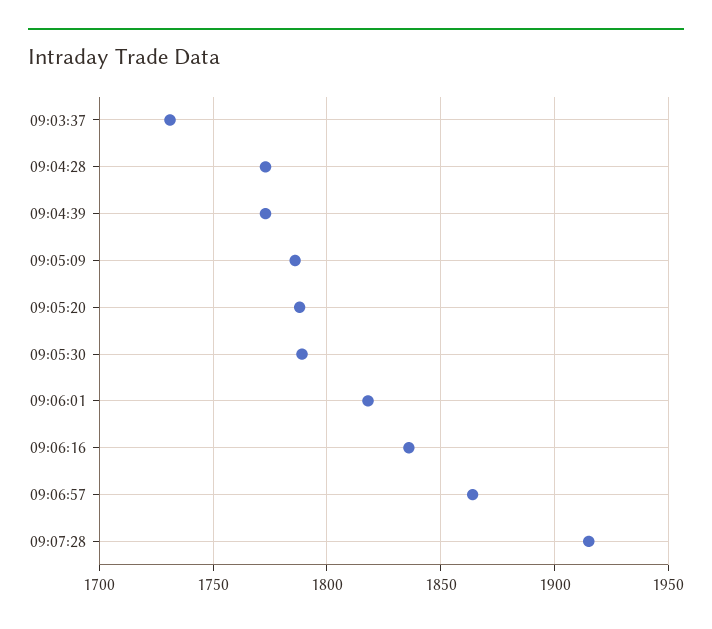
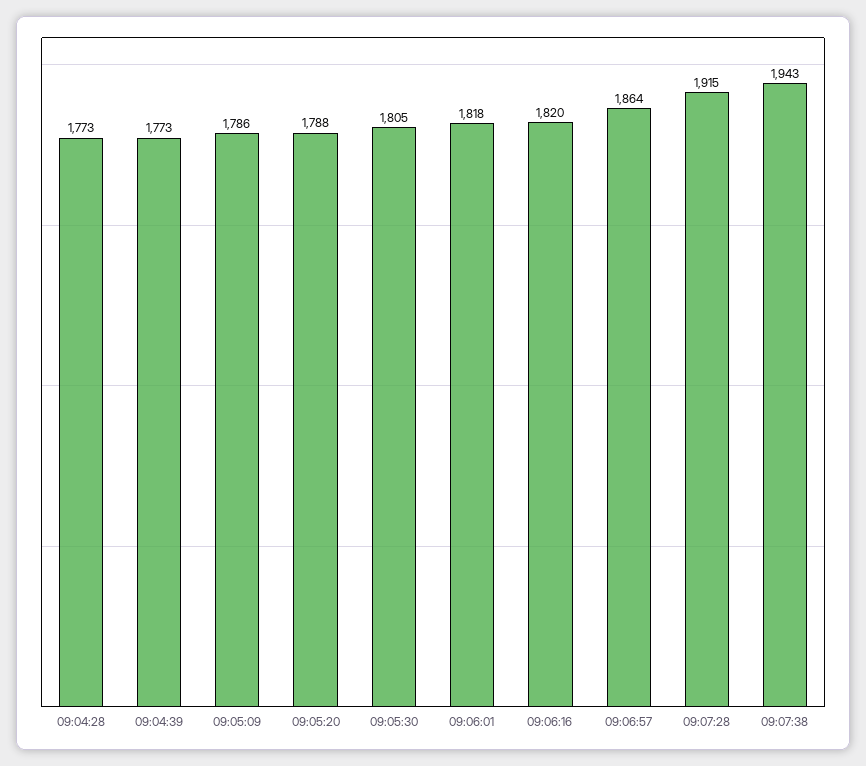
09:03:37: 1730 -> none
09:05:30: 1790 -> 1805
09:06:16: 1835 -> 1820
09:07:38: none -> 1943

